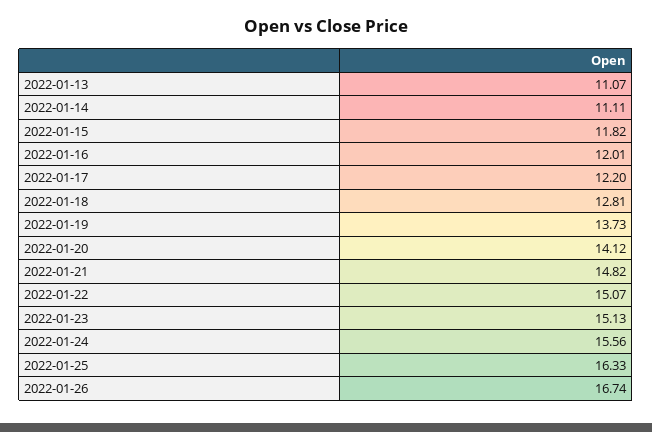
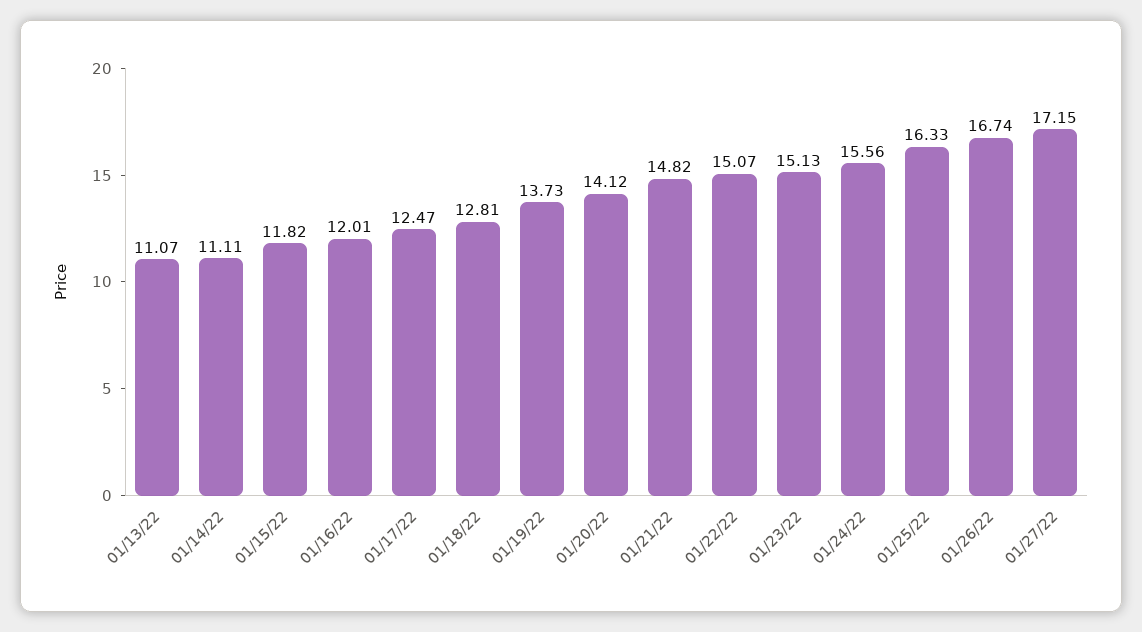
2022-01-17: 12.2 -> 12.47
01/27/22: none -> 17.15

